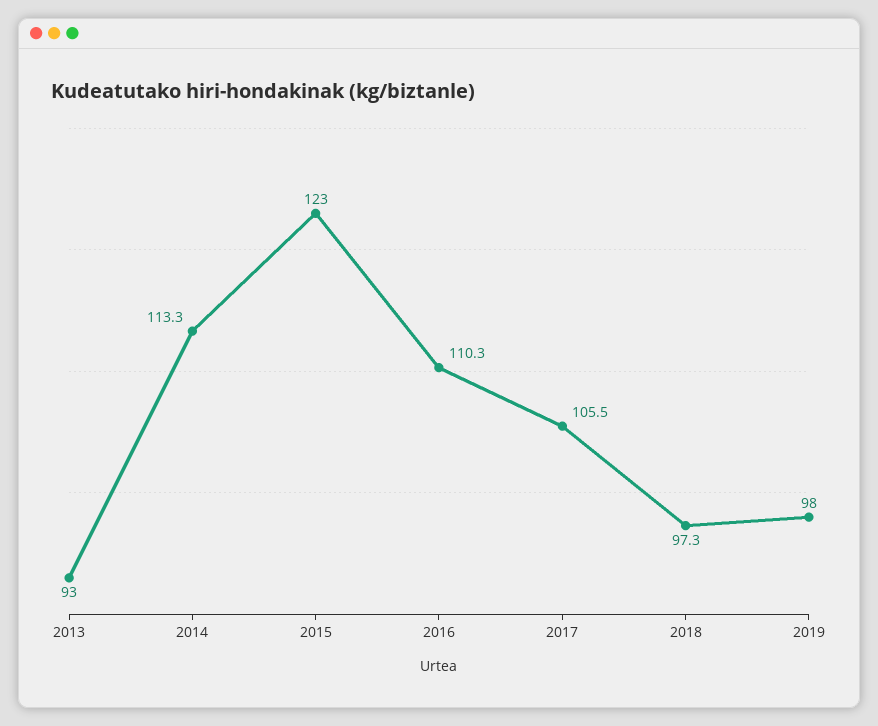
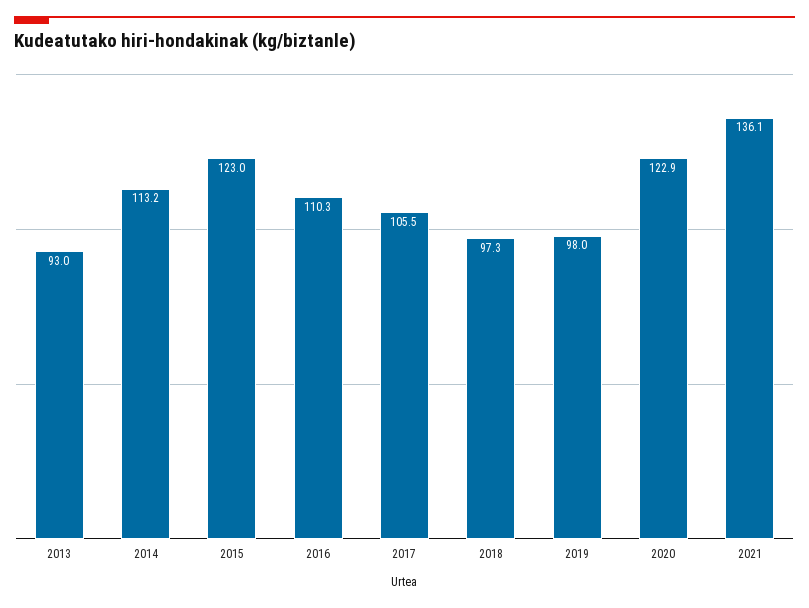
2014: 113.3 -> 113.2
2020: none -> 122.9
2021: none -> 136.1

